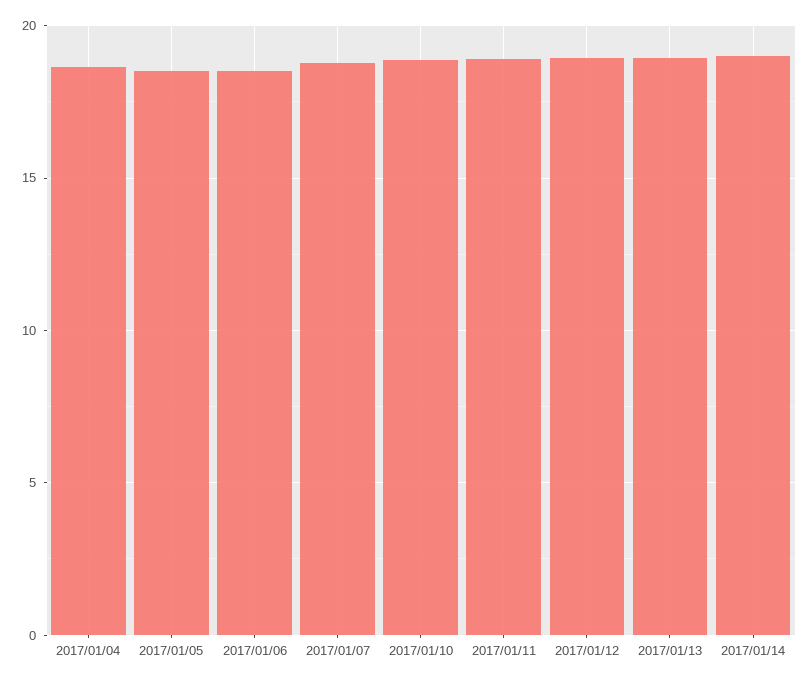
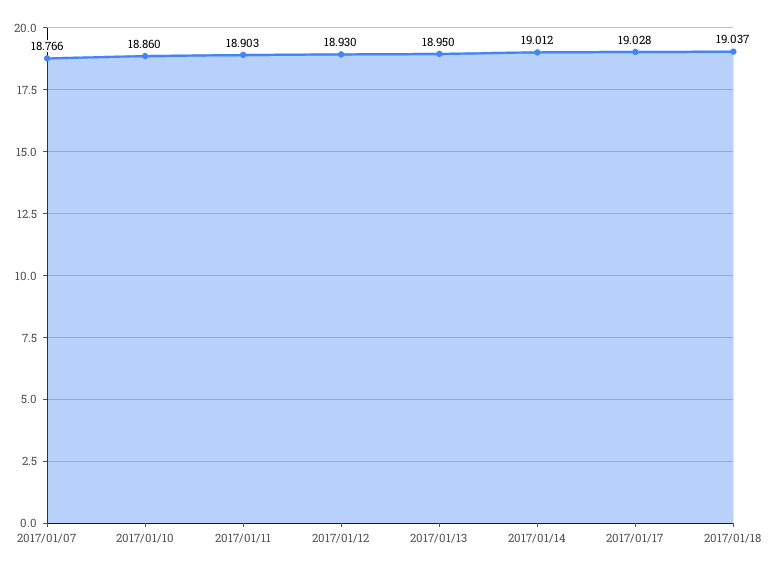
2017/01/04: 18.5 -> none
2017/01/05: 18.5 -> none
2017/01/06: 18.5 -> none
2017/01/17: none -> 19.028
2017/01/18: none -> 19.037

